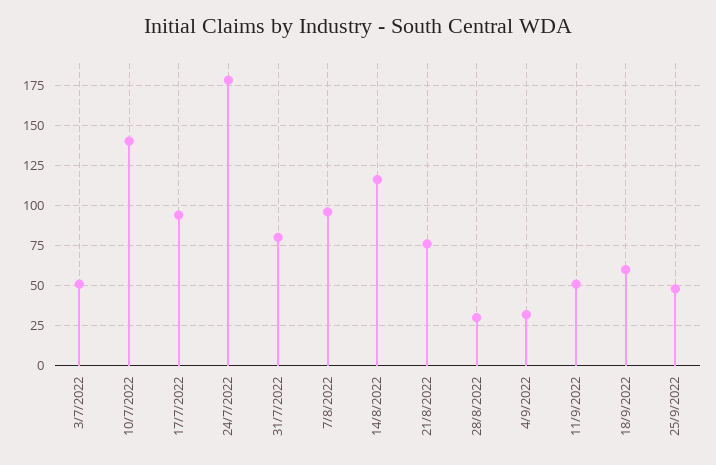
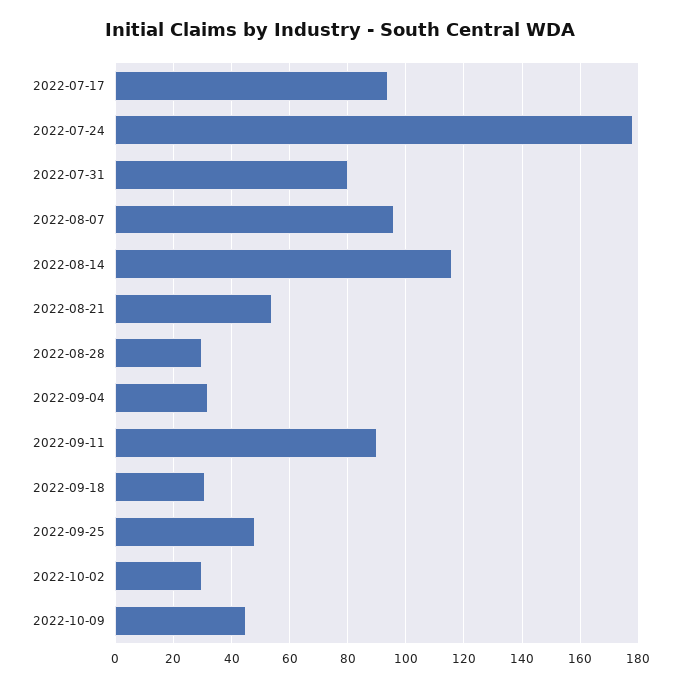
3/7/2022: 50 -> none
10/7/2022: 140 -> none
21/8/2022: 75 -> 55
11/9/2022: 50 -> 90
18/9/2022: 60 -> 30
2022-10-02: none -> 30
2022-10-09: none -> 45

